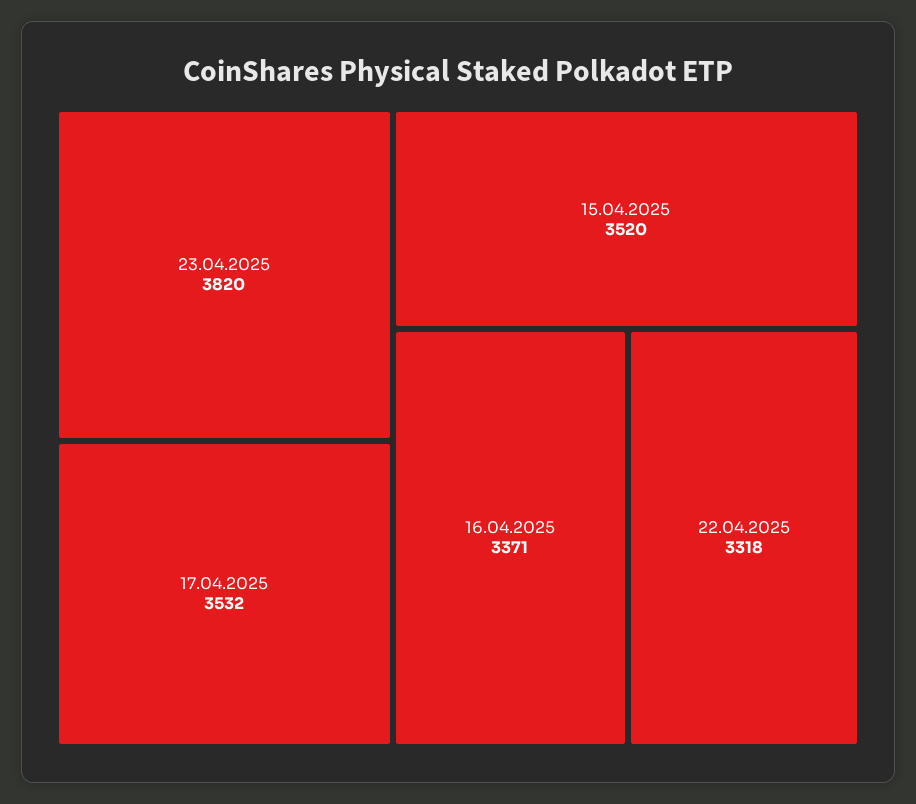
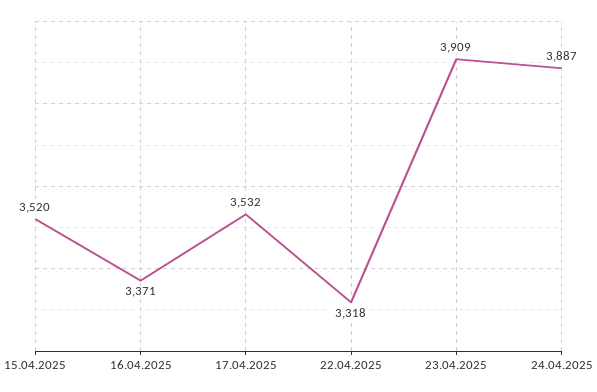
23.04.2025: 3820 -> 3909
24.04.2025: none -> 3887

